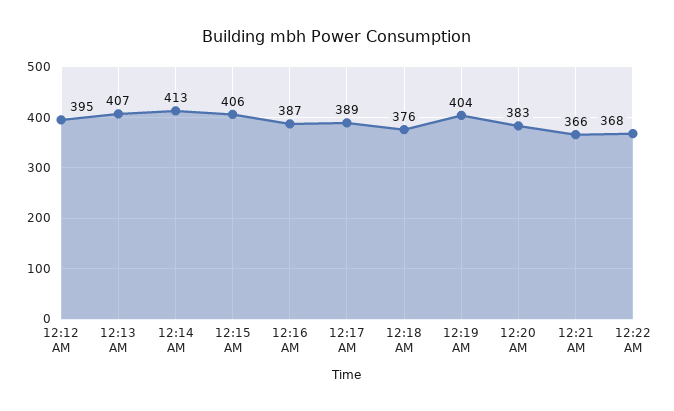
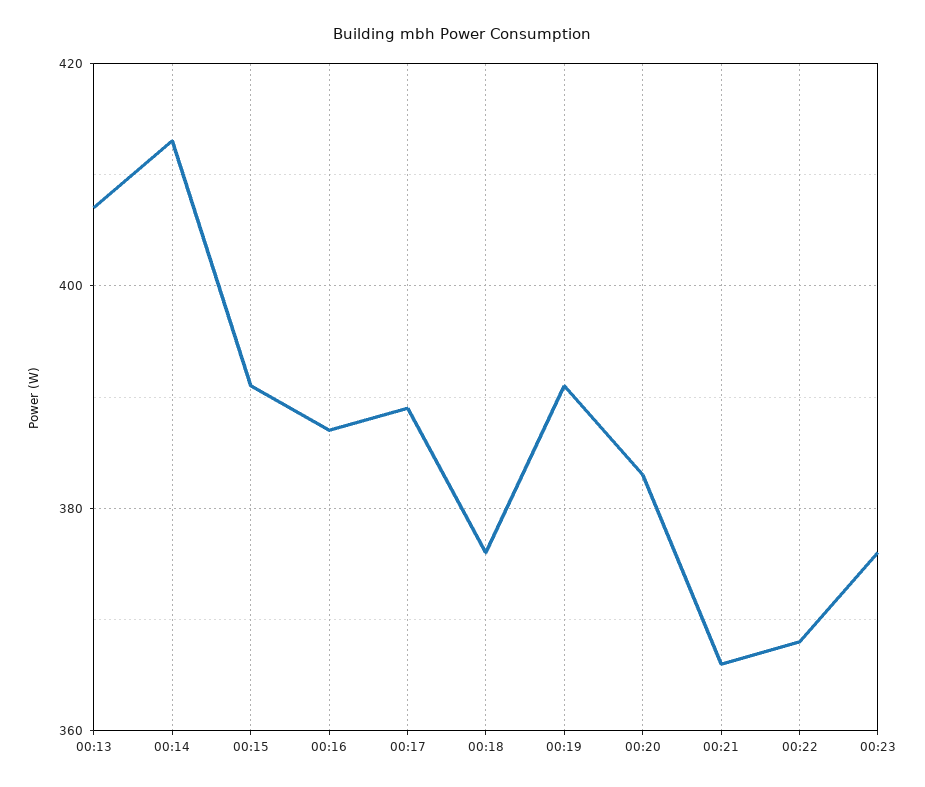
12:12 AM: 395 -> none
12:15 AM: 406 -> 390
12:19 AM: 404 -> 390
00:23: none -> 375

